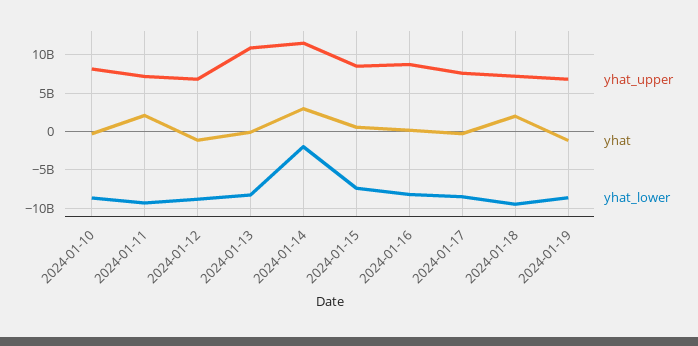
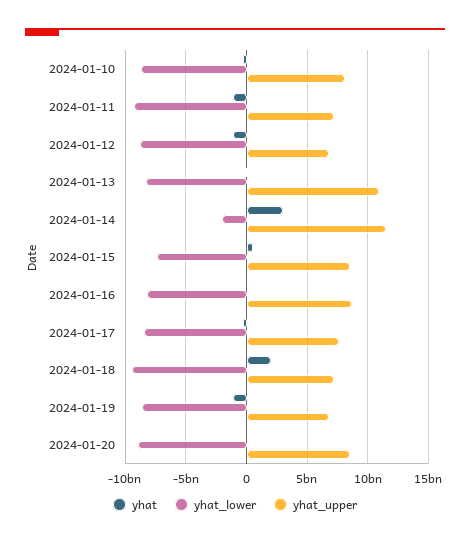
yhat, 2024-01-11: 2000000000 -> -1000000000
yhat, 2024-01-20: none -> 0
yhat_lower, 2024-01-20: none -> -9000000000
yhat_upper, 2024-01-20: none -> 8500000000

